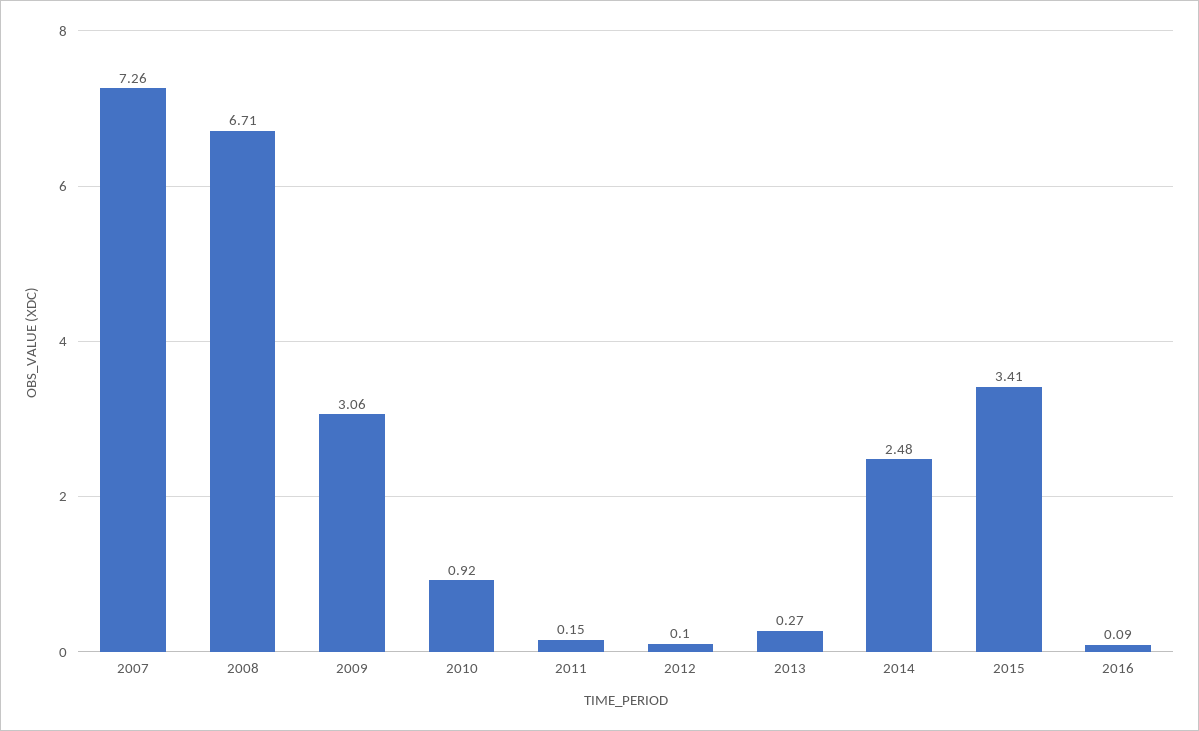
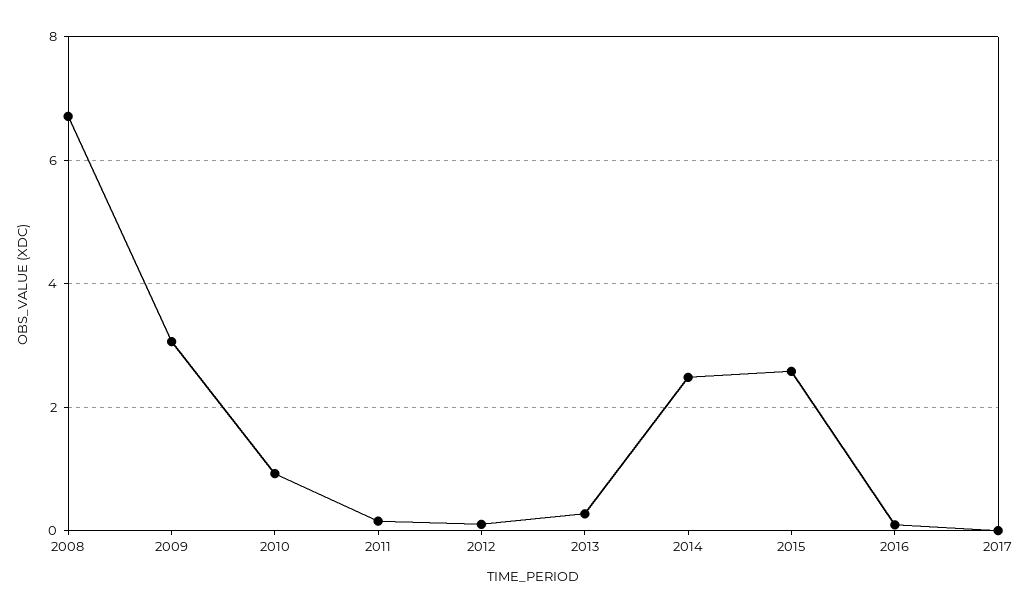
2007: 7.26 -> none
2015: 3.41 -> 2.6
2017: none -> 0

